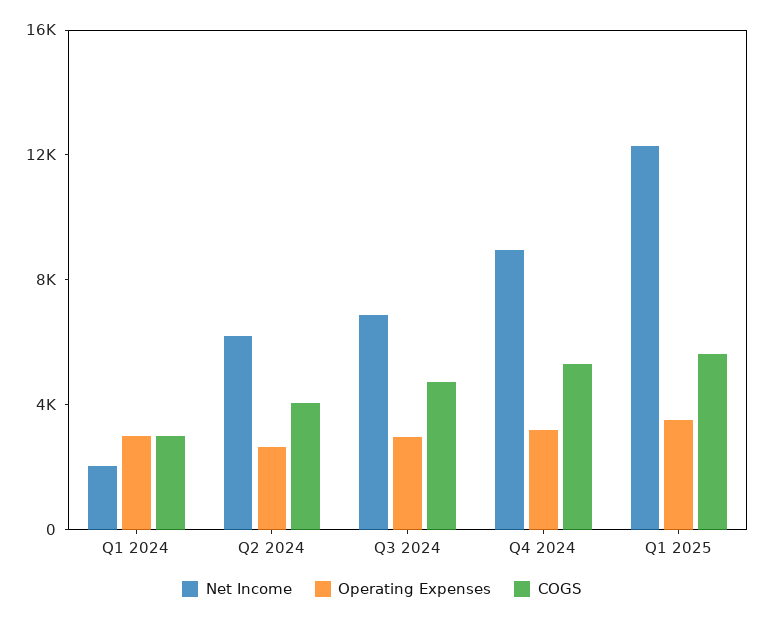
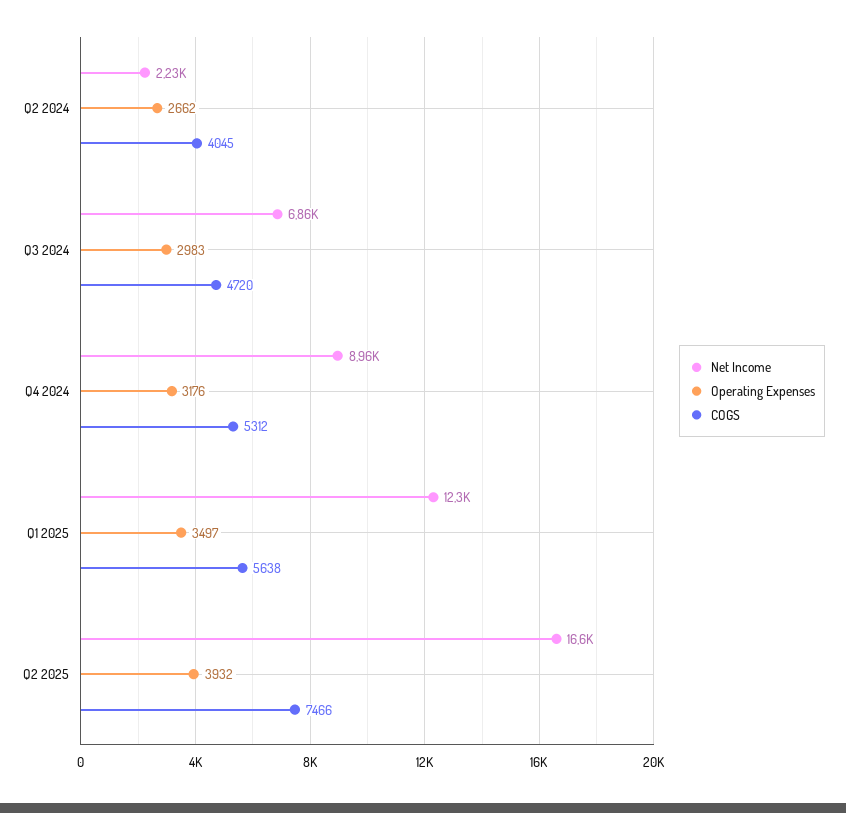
Net Income, Q1 2024: 2000 -> none
Operating Expenses, Q1 2024: 3000 -> none
COGS, Q1 2024: 3000 -> none
Net Income, Q2 2024: 6000 -> 2230
Net Income, Q2 2025: none -> 16600
Operating Expenses, Q2 2025: none -> 3932
COGS, Q2 2025: none -> 7466

